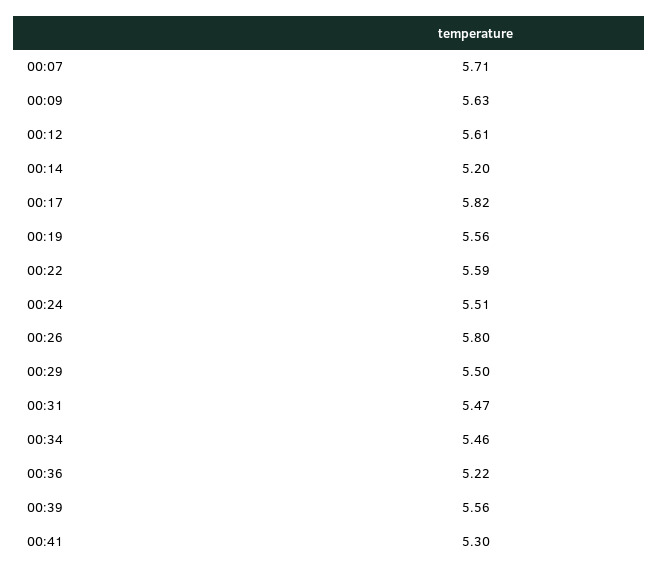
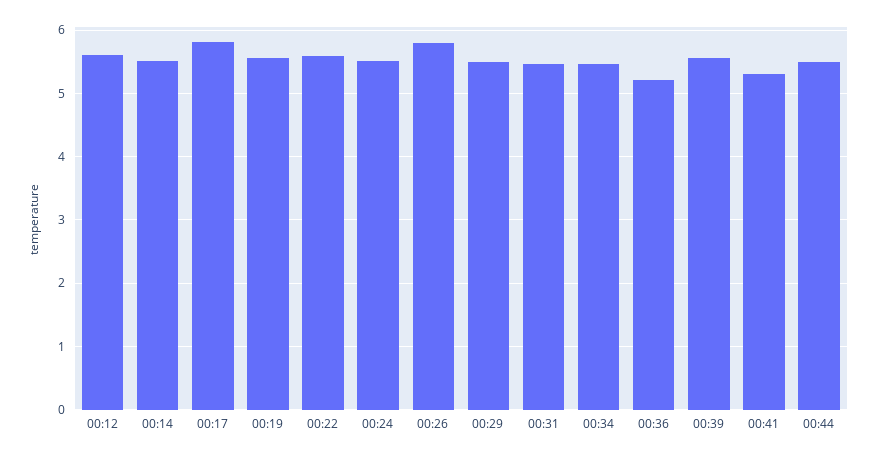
00:07: 5.71 -> none
00:09: 5.63 -> none
00:14: 5.2 -> 5.5
00:44: none -> 5.5

